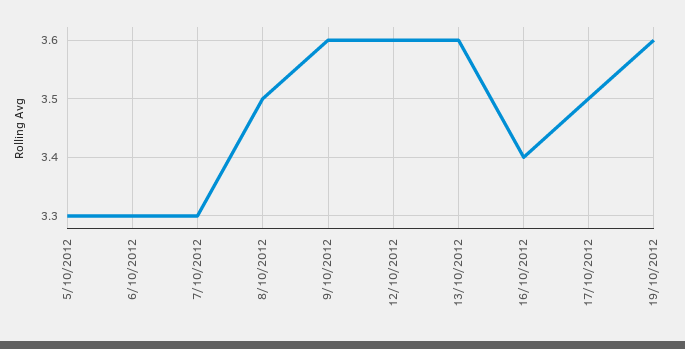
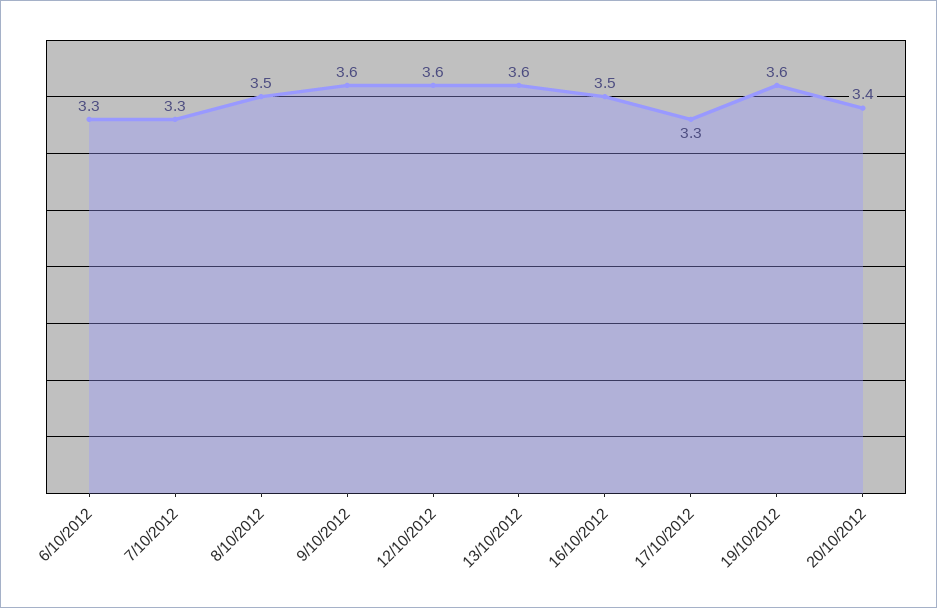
5/10/2012: 3.3 -> none
16/10/2012: 3.4 -> 3.5
17/10/2012: 3.5 -> 3.3
20/10/2012: none -> 3.4

